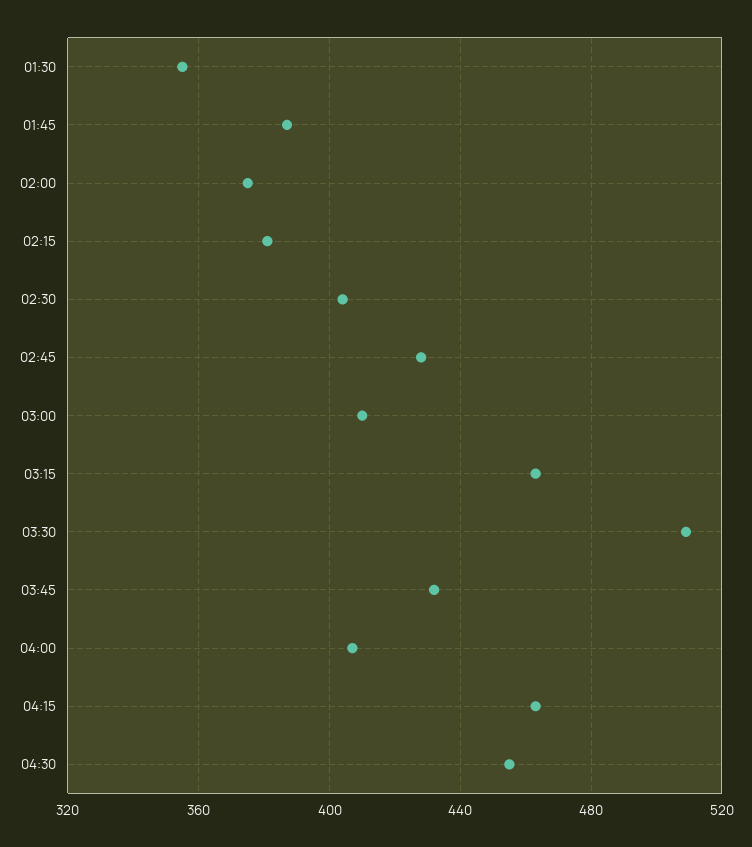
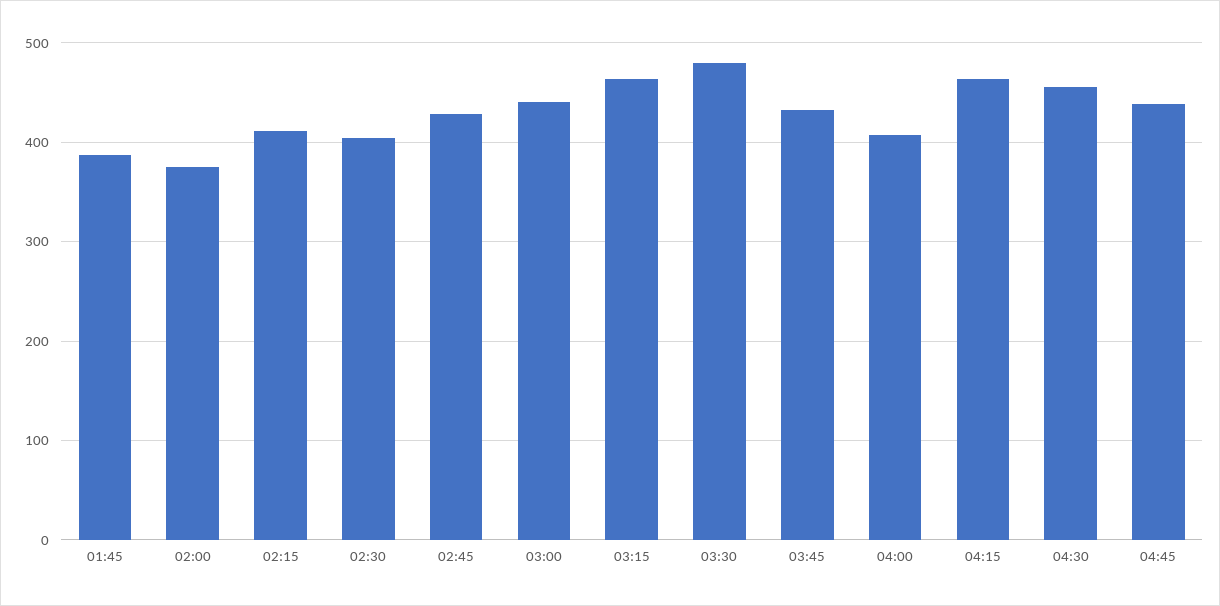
01:30: 355 -> none
02:15: 380 -> 410
03:00: 410 -> 440
03:30: 510 -> 480
04:45: none -> 440

